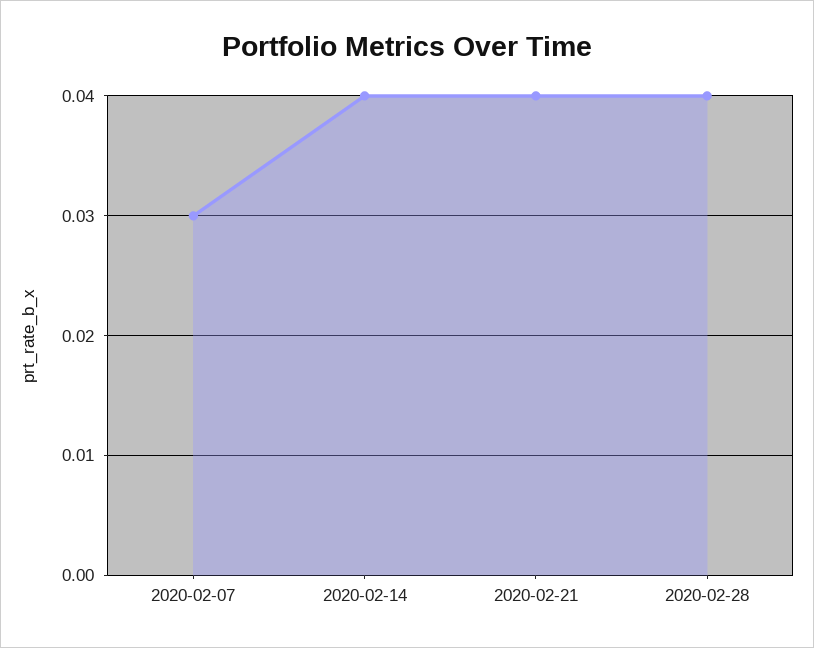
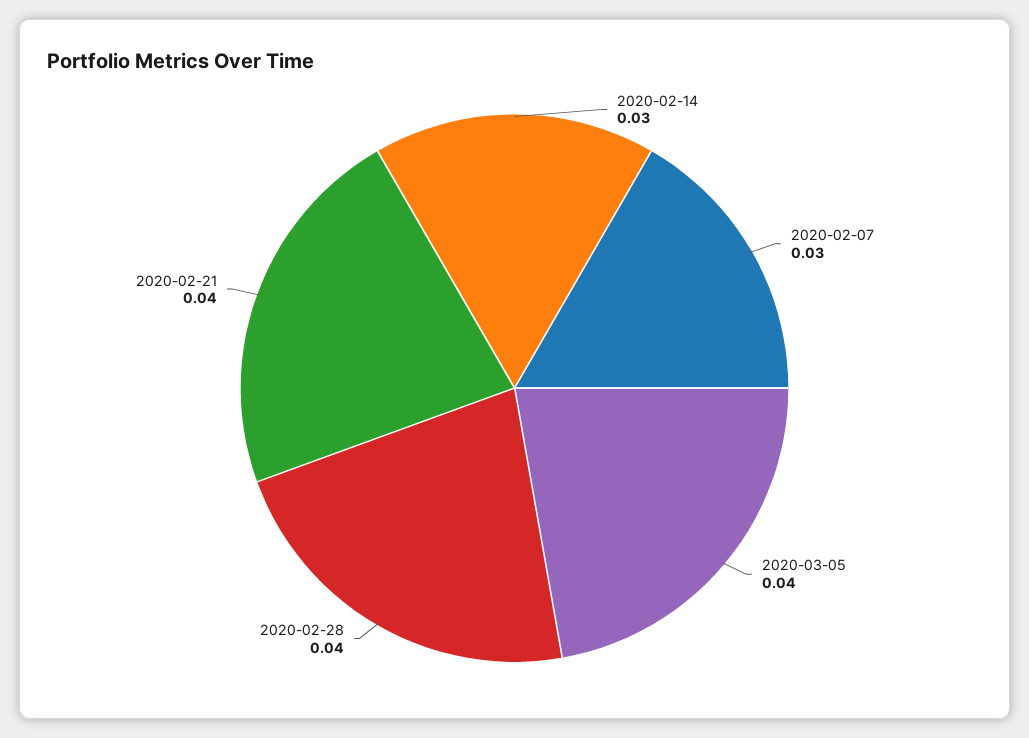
2020-02-14: 0.04 -> 0.03
2020-03-05: none -> 0.04

